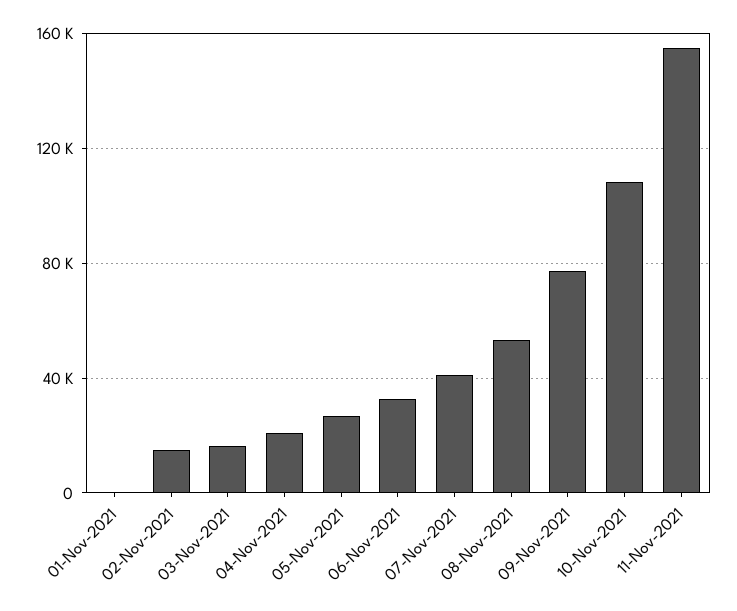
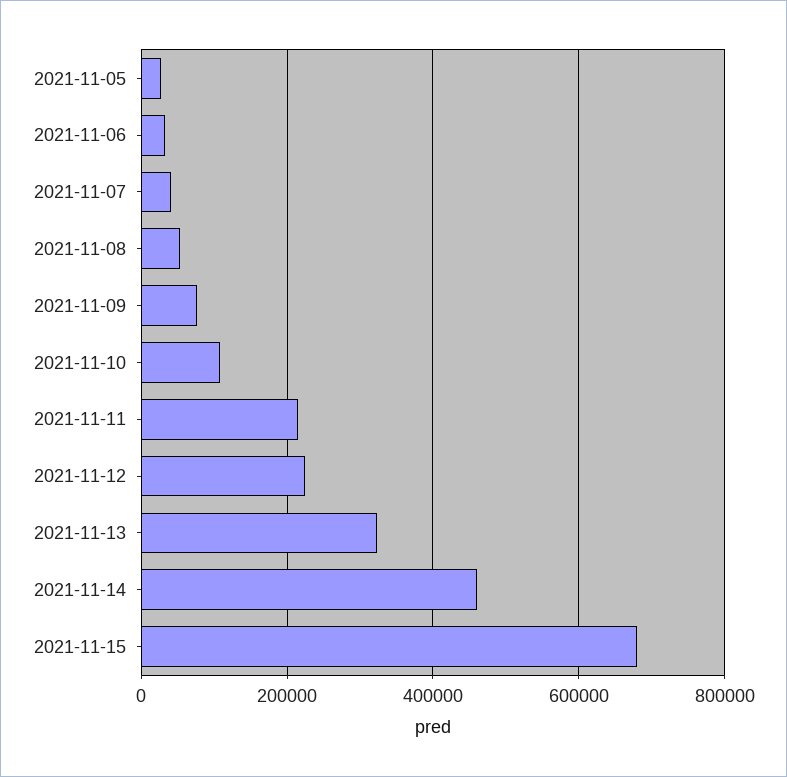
01-Nov-2021: 0 -> none
02-Nov-2021: 15000 -> none
03-Nov-2021: 15000 -> none
04-Nov-2021: 20000 -> none
11-Nov-2021: 155000 -> 220000
2021-11-12: none -> 220000
2021-11-13: none -> 320000
2021-11-14: none -> 460000
2021-11-15: none -> 680000

